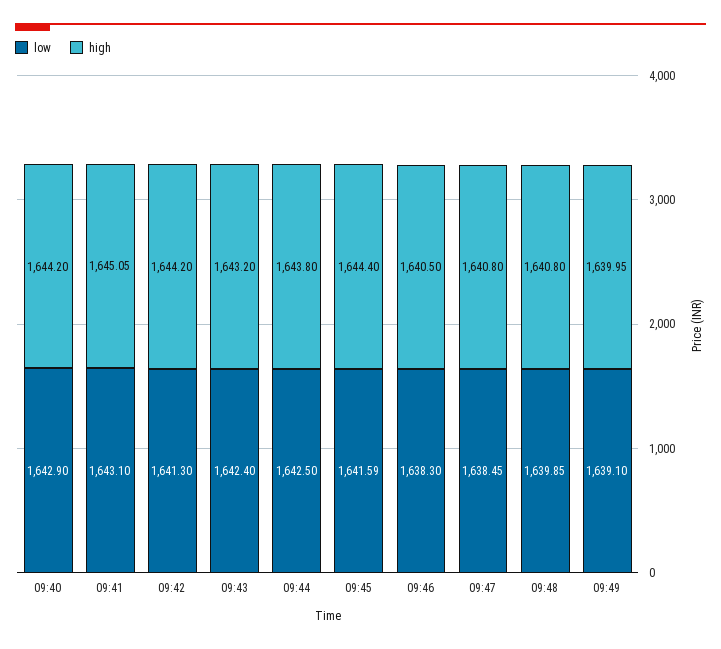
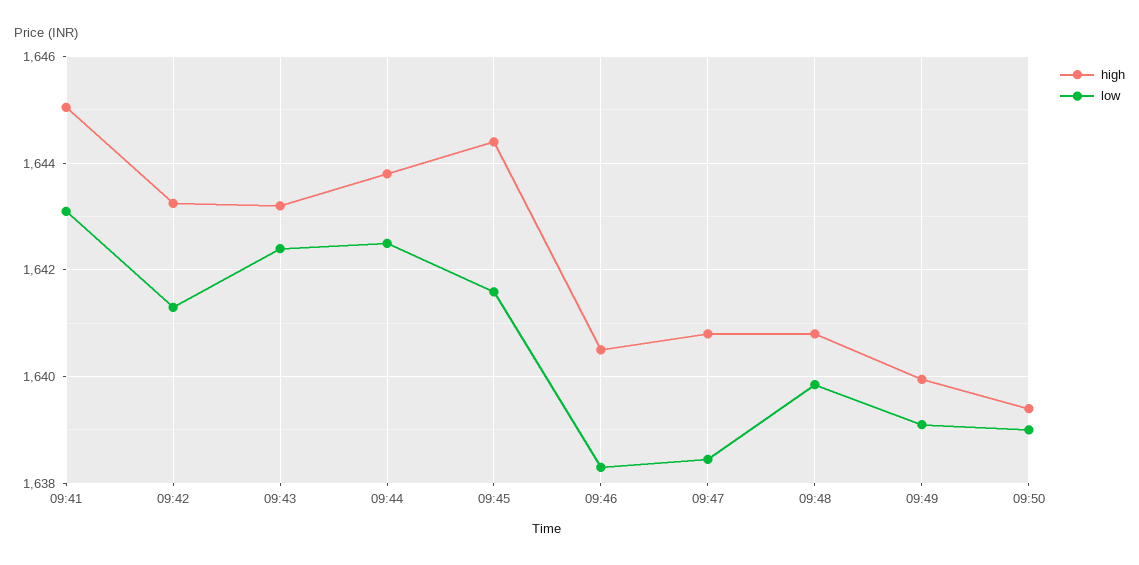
low, 09:40: 1642.9 -> none
high, 09:40: 1644.2 -> none
high, 09:42: 1644.2 -> 1643.2
high, 09:50: none -> 1639.4
low, 09:50: none -> 1639

